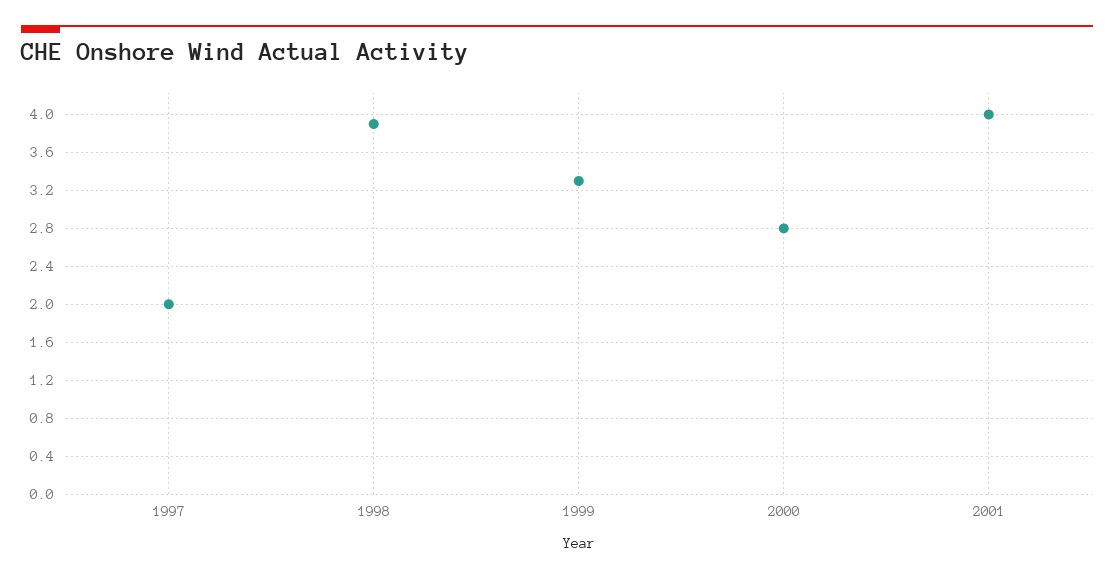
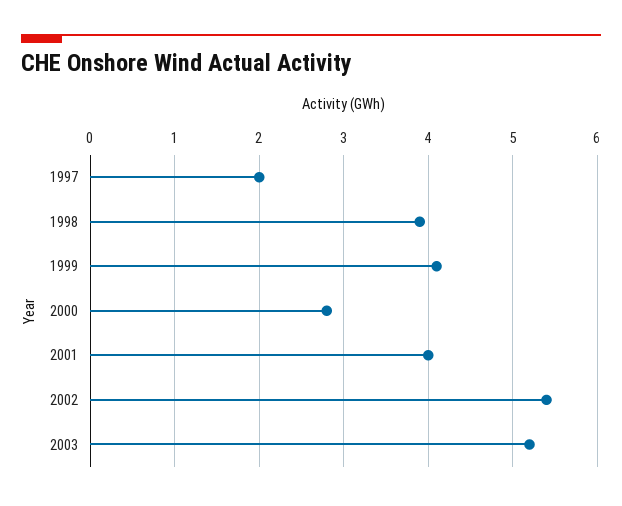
1999: 3.3 -> 4.1
2002: none -> 5.4
2003: none -> 5.2

